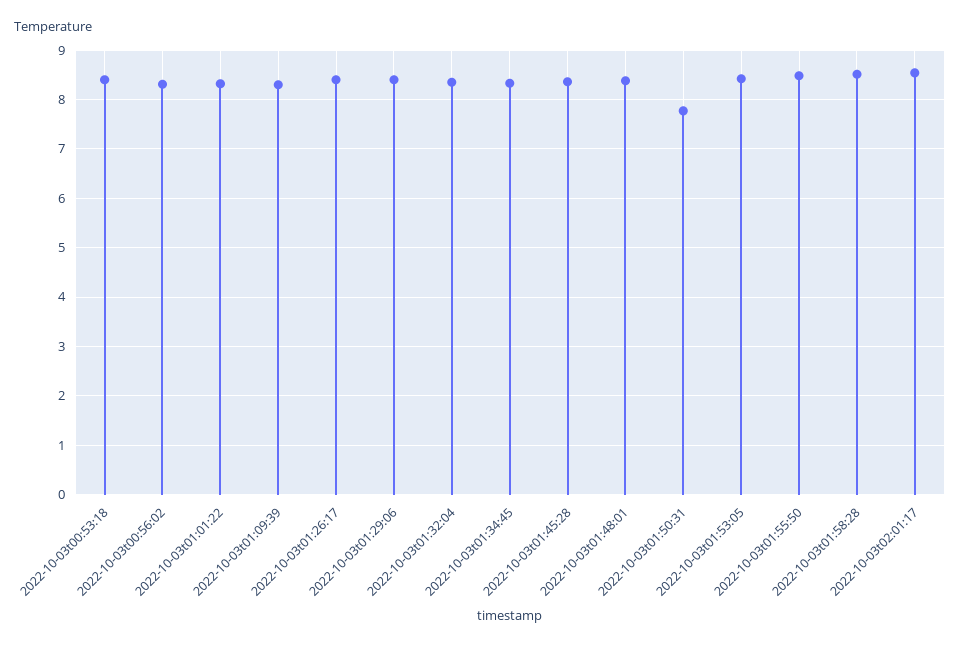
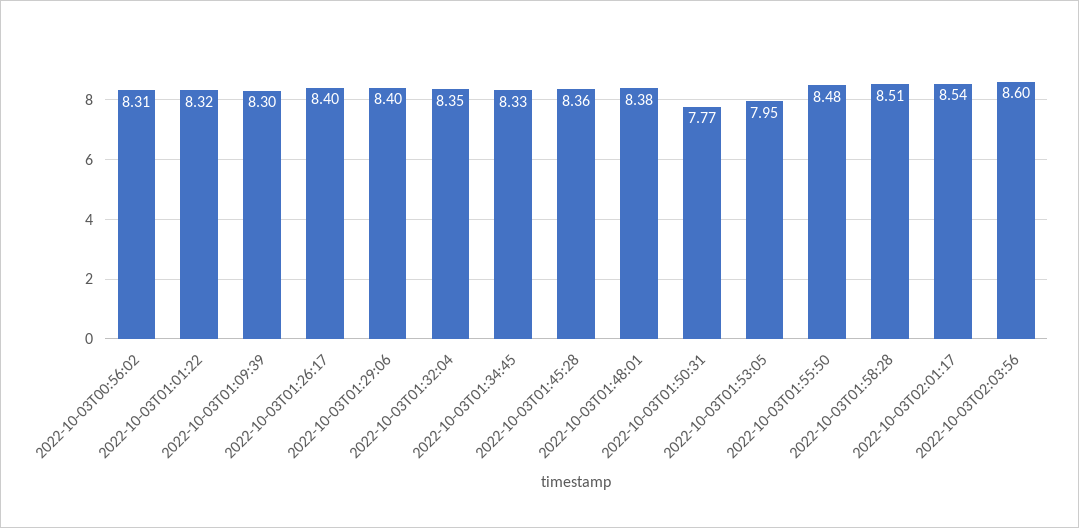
2022-10-03t00:53:18: 8.4 -> none
2022-10-03t01:53:05: 8.4 -> 7.95
2022-10-03T02:03:56: none -> 8.6

